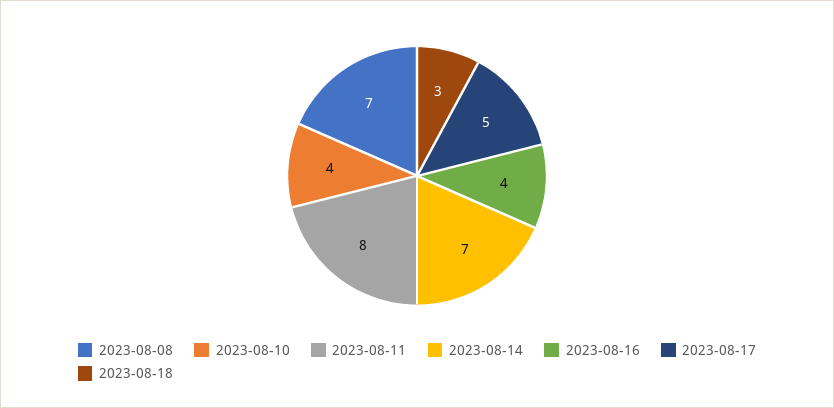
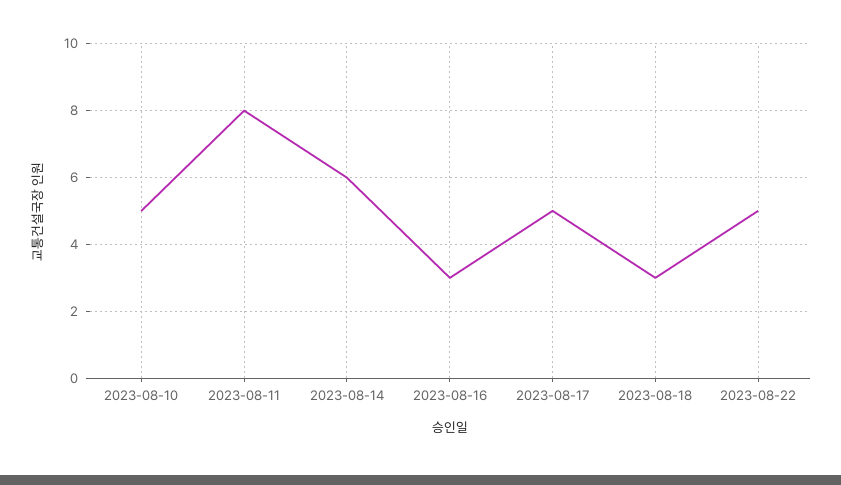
2023-08-08: 7 -> none
2023-08-10: 4 -> 5
2023-08-14: 7 -> 6
2023-08-16: 4 -> 3
2023-08-22: none -> 5

